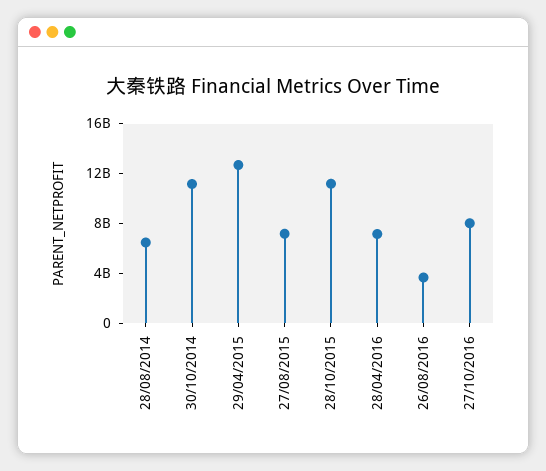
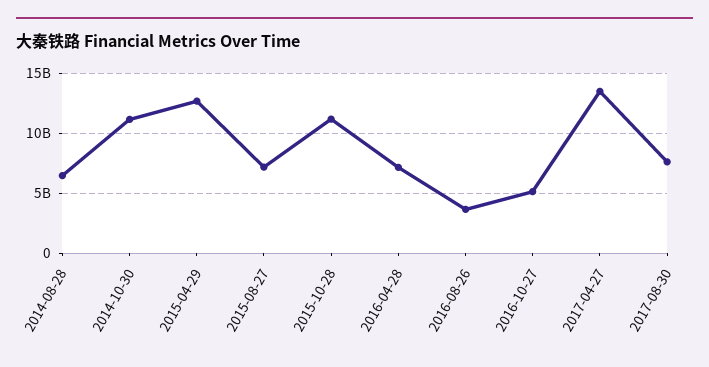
27/10/2016: 8000000000 -> 5000000000
2017-04-27: none -> 13500000000
2017-08-30: none -> 7500000000

